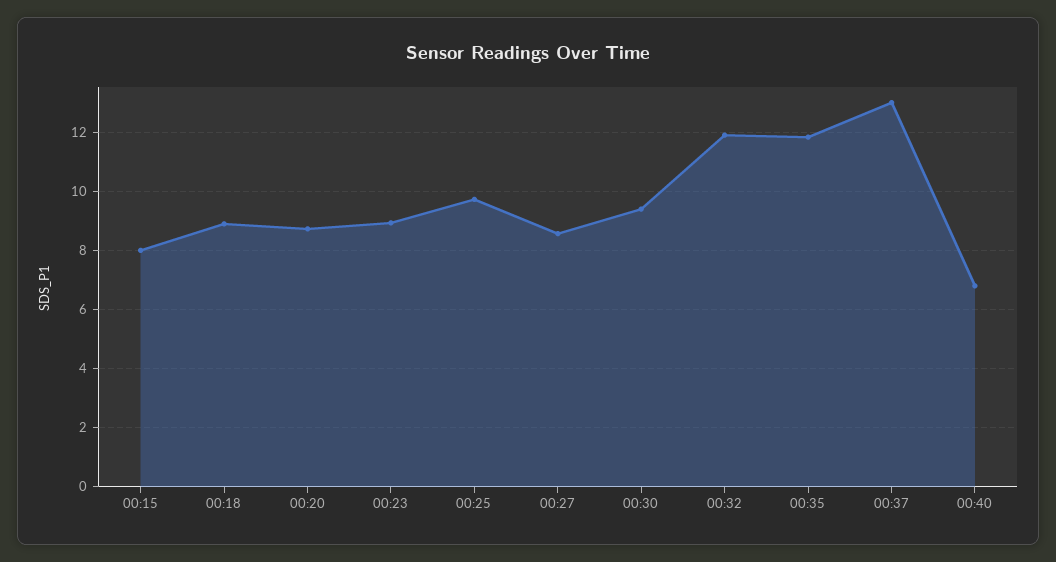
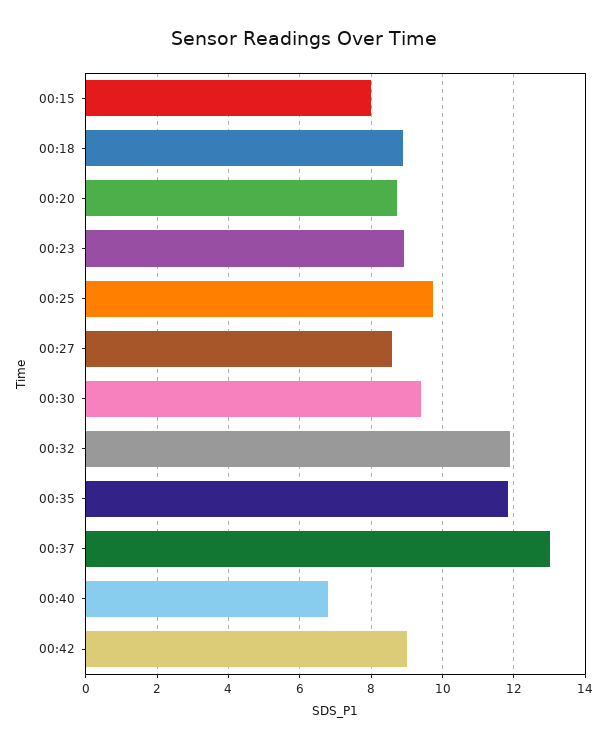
00:42: none -> 9

